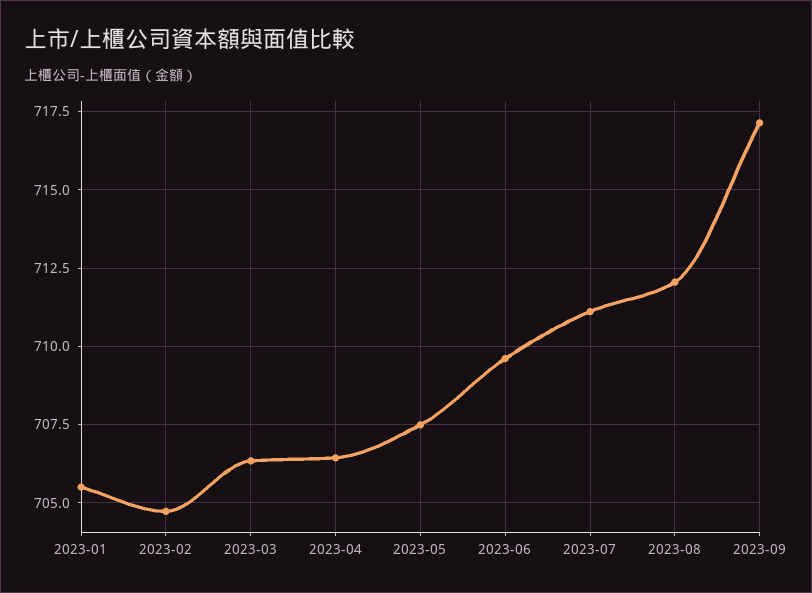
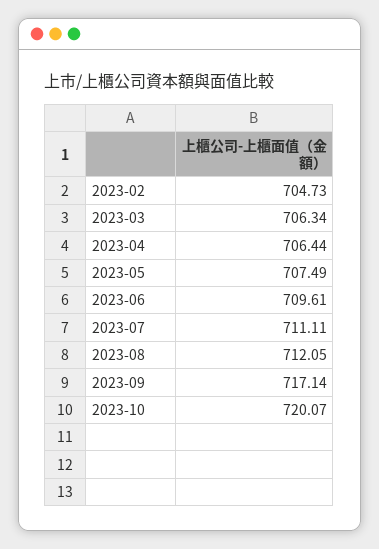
2023-01: 705.5 -> none
2023-10: none -> 720.07

